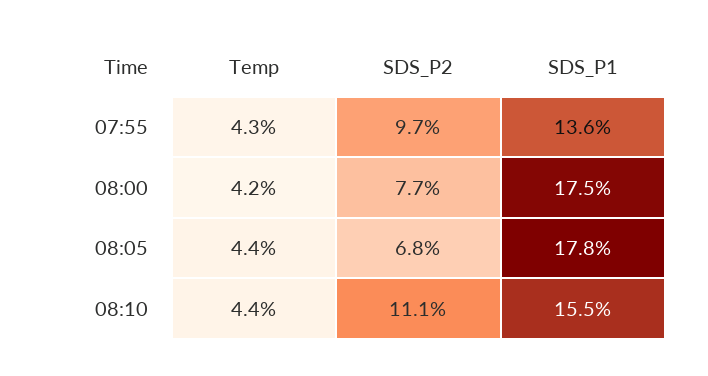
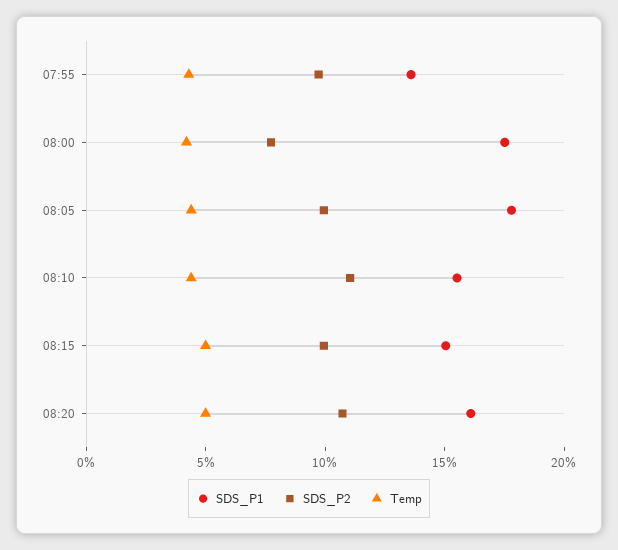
SDS_P2, 08:05: 6.8 -> 10
SDS_P1, 08:15: none -> 15
SDS_P2, 08:15: none -> 10
Temp, 08:15: none -> 5
SDS_P1, 08:20: none -> 16
SDS_P2, 08:20: none -> 11
Temp, 08:20: none -> 5

